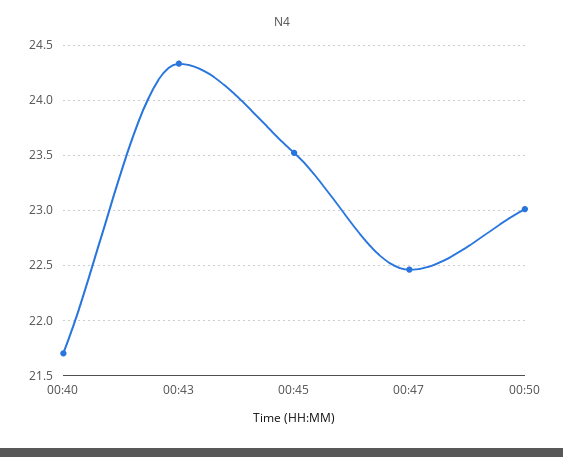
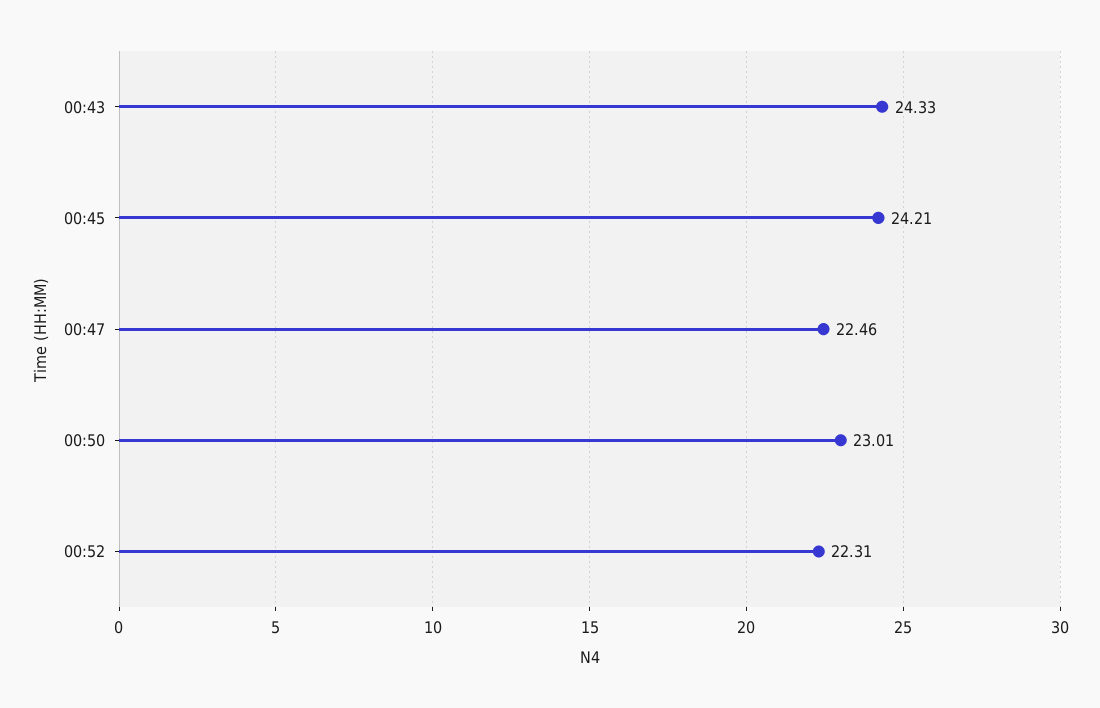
00:40: 21.7 -> none
00:45: 23.5 -> 24.21
00:52: none -> 22.31

